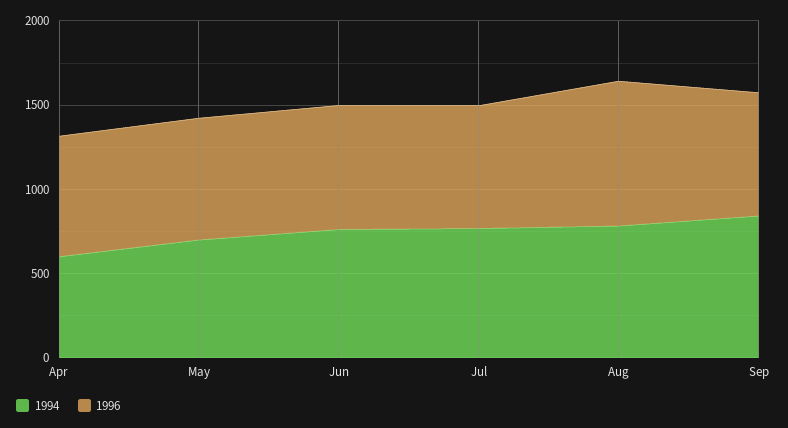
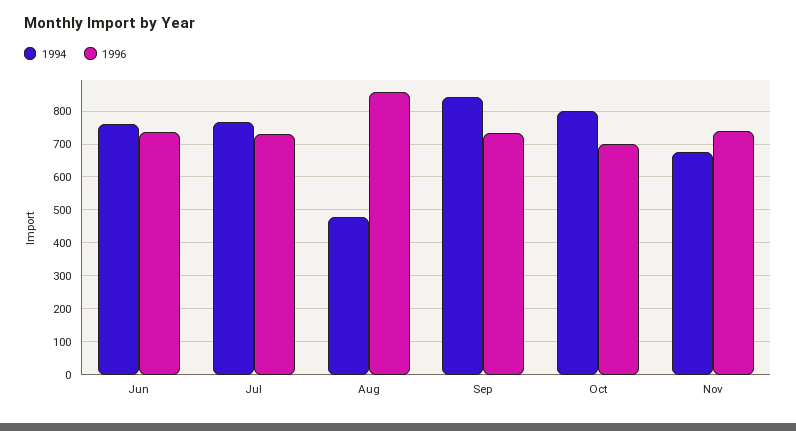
1994, Apr: 600 -> none
1996, Apr: 700 -> none
1994, May: 700 -> none
1996, May: 700 -> none
1994, Aug: 800 -> 480
1994, Oct: none -> 800
1996, Oct: none -> 700
1994, Nov: none -> 680
1996, Nov: none -> 740

